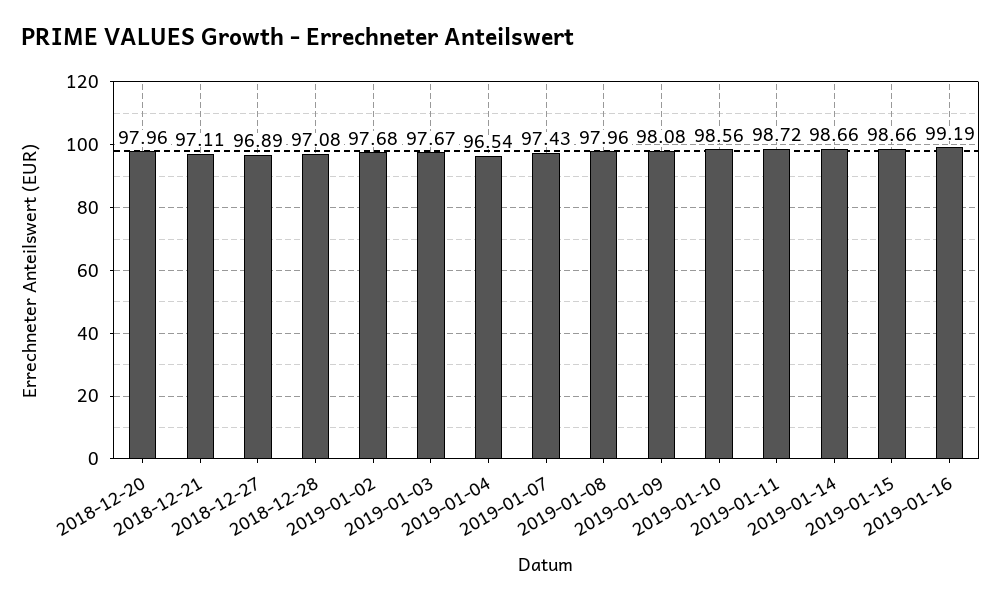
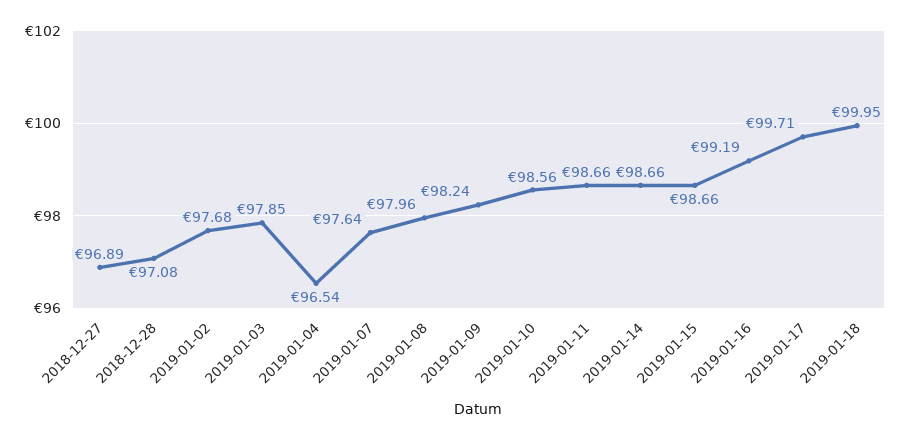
2018-12-20: 97.96 -> none
2018-12-21: 97.11 -> none
2019-01-03: 97.67 -> 97.85
2019-01-07: 97.43 -> 97.64
2019-01-09: 98.08 -> 98.24
2019-01-11: 98.72 -> 98.66
2019-01-17: none -> 99.71
2019-01-18: none -> 99.95

